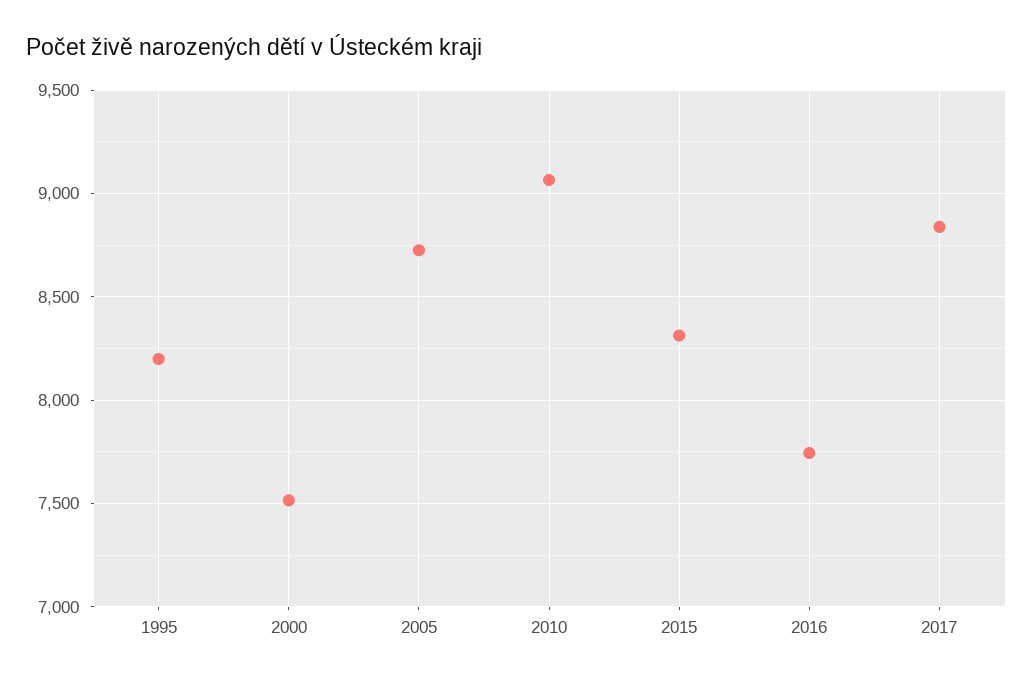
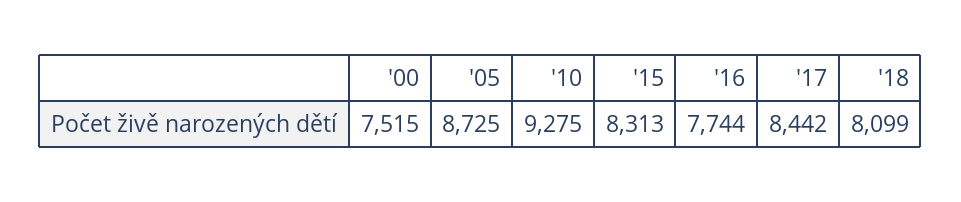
1995: 8200 -> none
2010: 9050 -> 9275
2017: 8850 -> 8442
'18: none -> 8099

